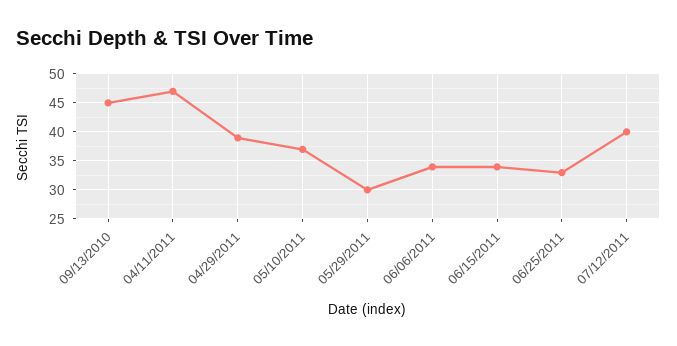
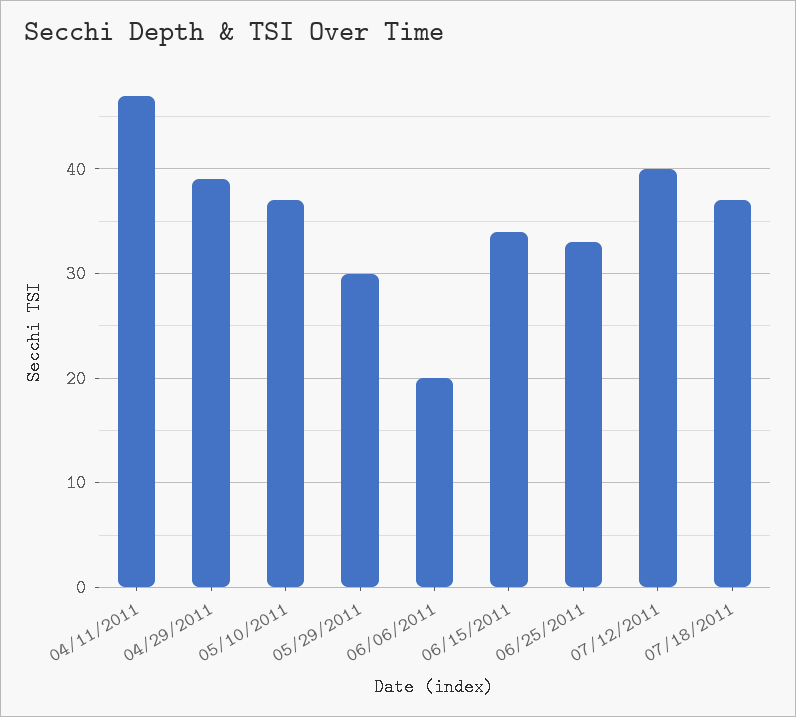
09/13/2010: 45 -> none
06/06/2011: 35 -> 20
07/18/2011: none -> 37

